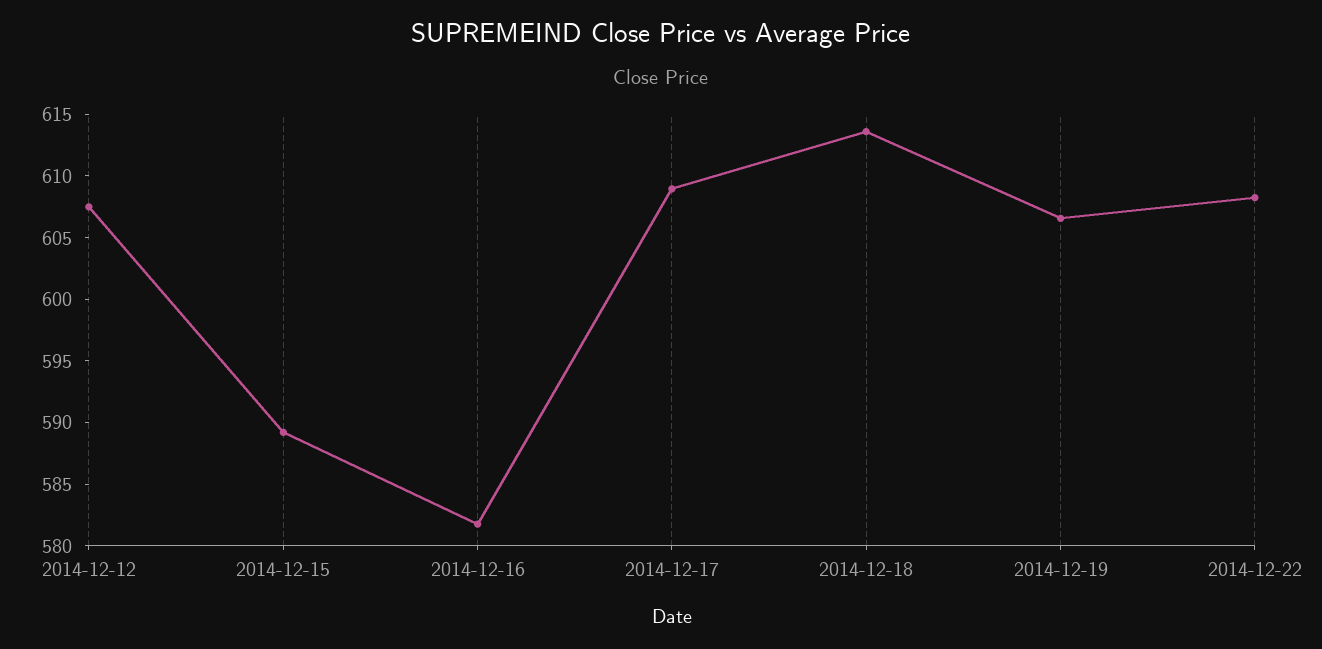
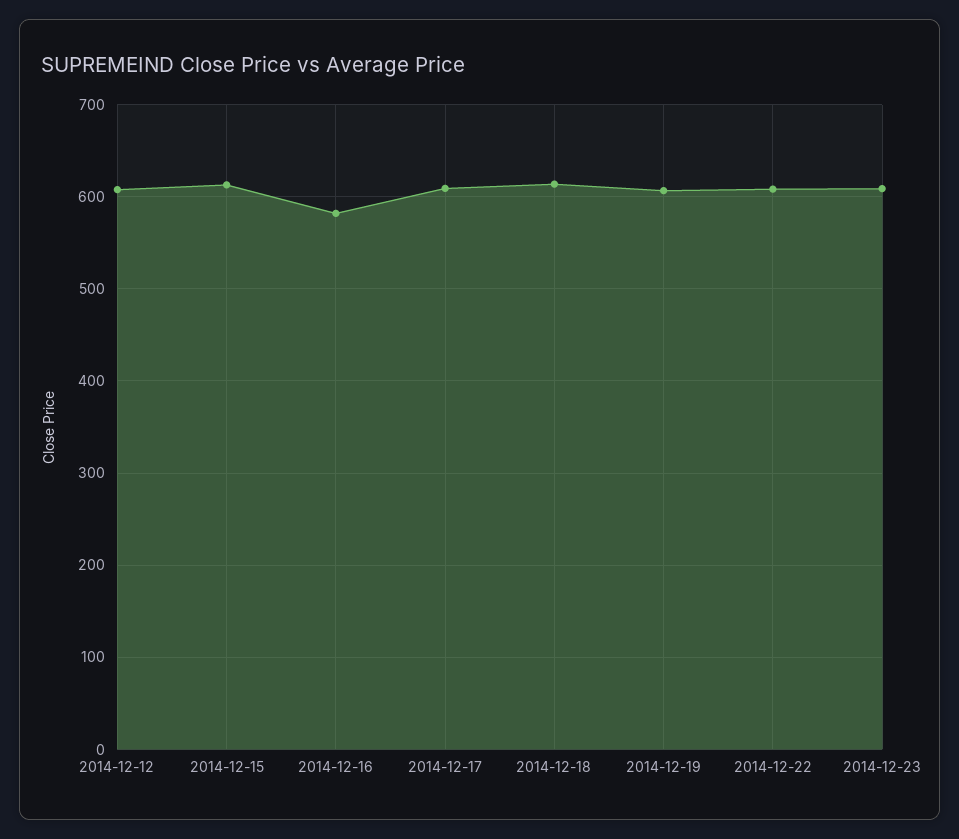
2014-12-15: 589 -> 610
2014-12-23: none -> 610

